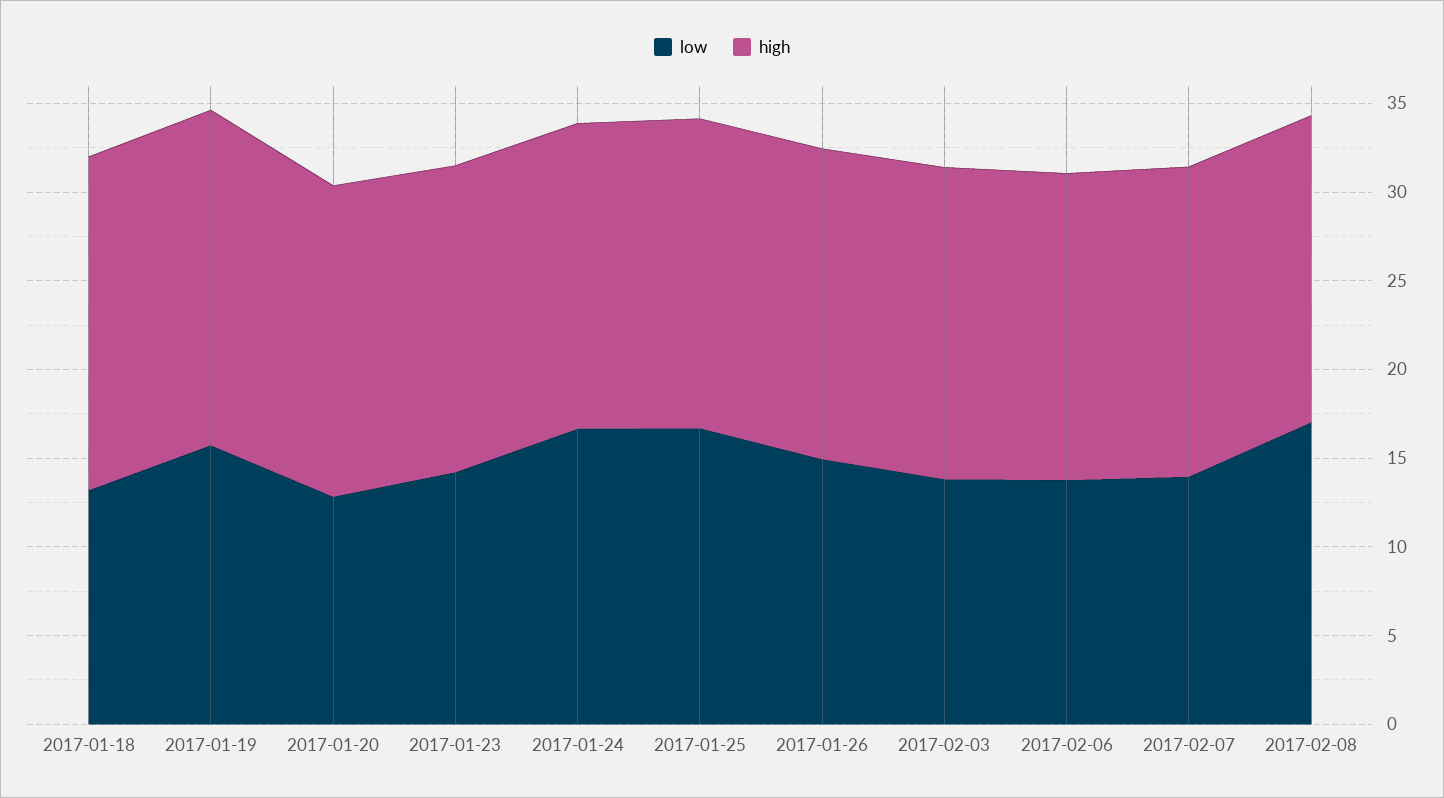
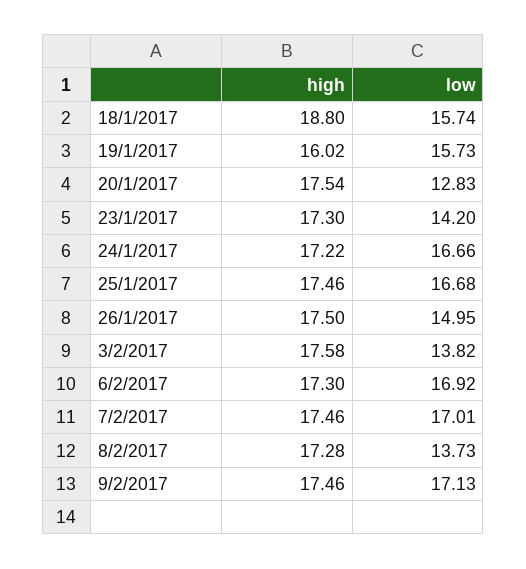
low, 2017-01-18: 13 -> 15.74
high, 2017-01-19: 19 -> 16.02
low, 2017-02-06: 14 -> 16.92
low, 2017-02-07: 14 -> 17.01
low, 2017-02-08: 17 -> 13.73
high, 9/2/2017: none -> 17.46
low, 9/2/2017: none -> 17.13

